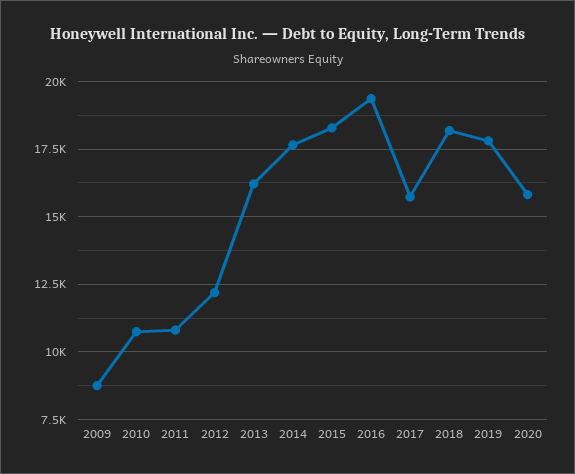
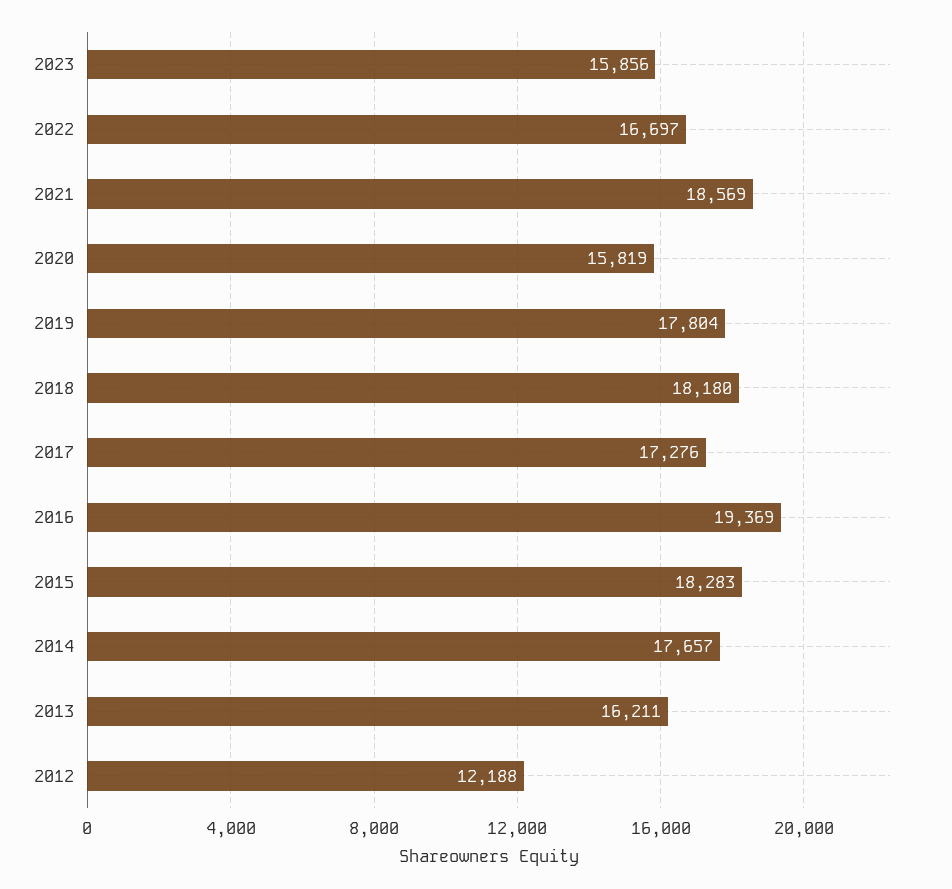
2009: 8750 -> none
2010: 10750 -> none
2011: 10750 -> none
2017: 15750 -> 17276
2023: none -> 15856
2022: none -> 16697
2021: none -> 18569

